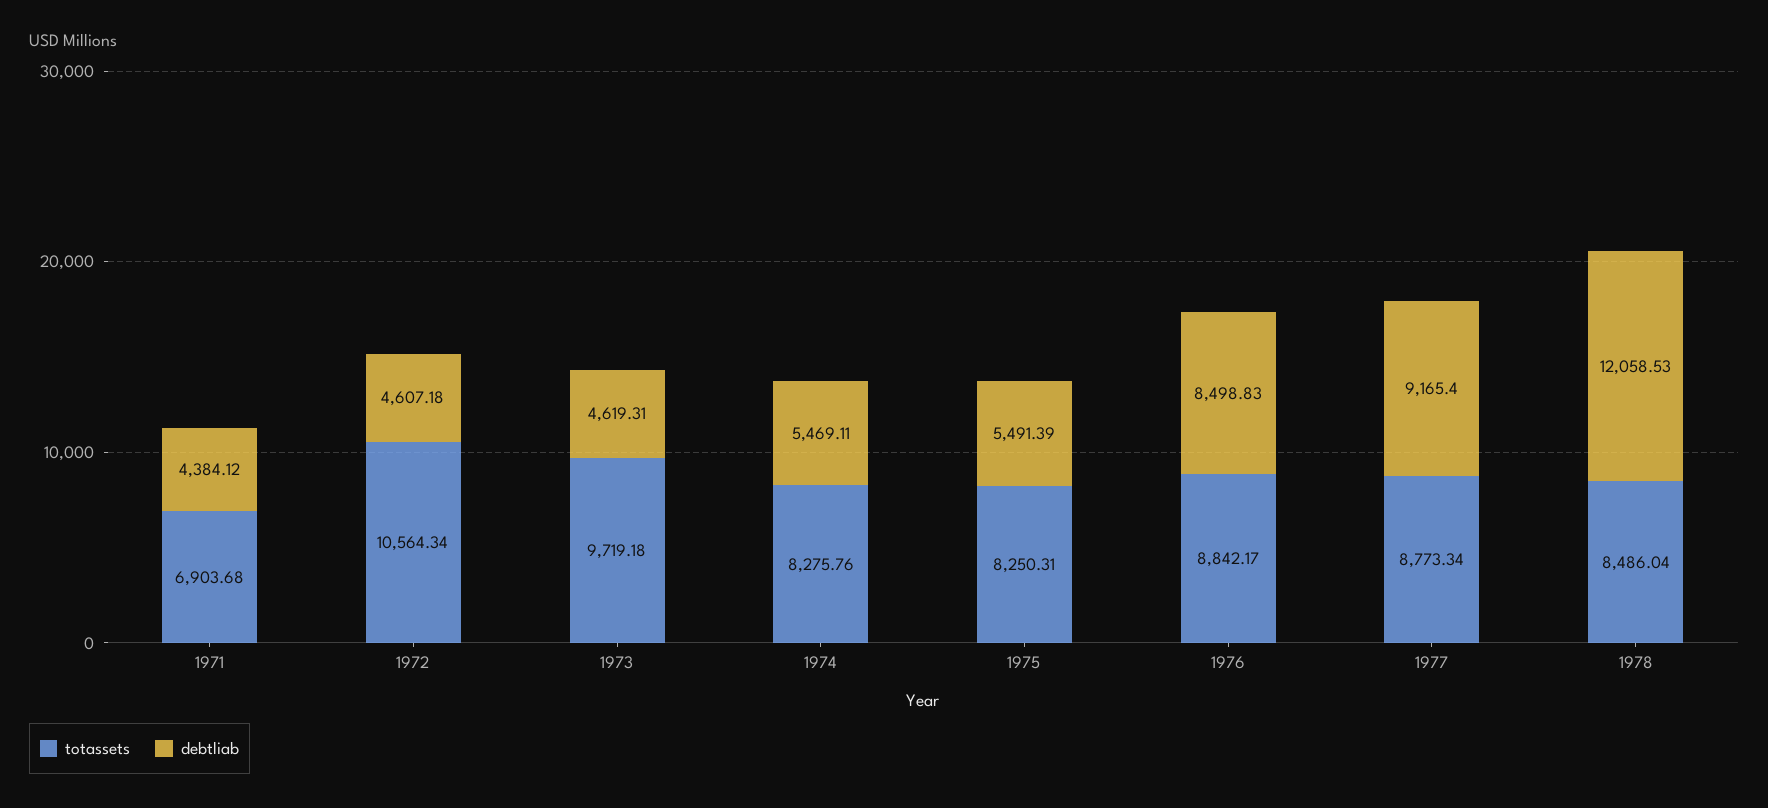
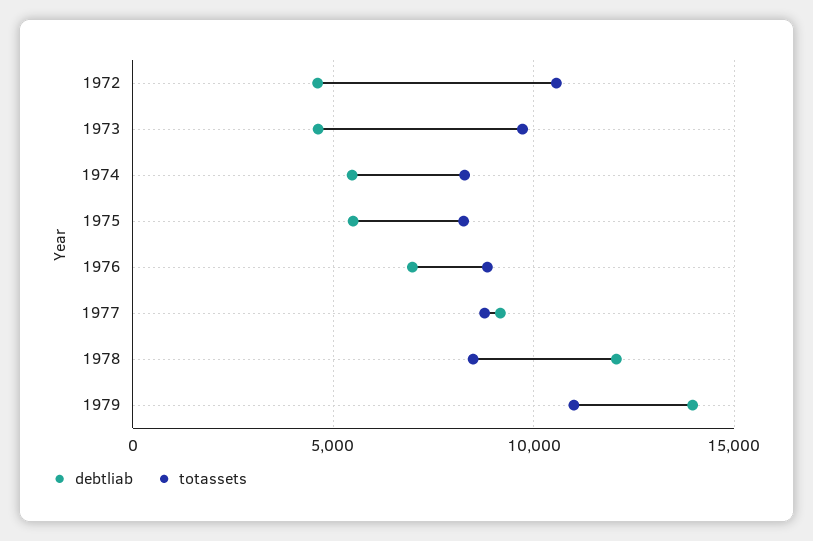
totassets, 1971: 6903.68 -> none
debtliab, 1971: 4384.12 -> none
debtliab, 1976: 8498.83 -> 7000
debtliab, 1979: none -> 14000
totassets, 1979: none -> 11000

